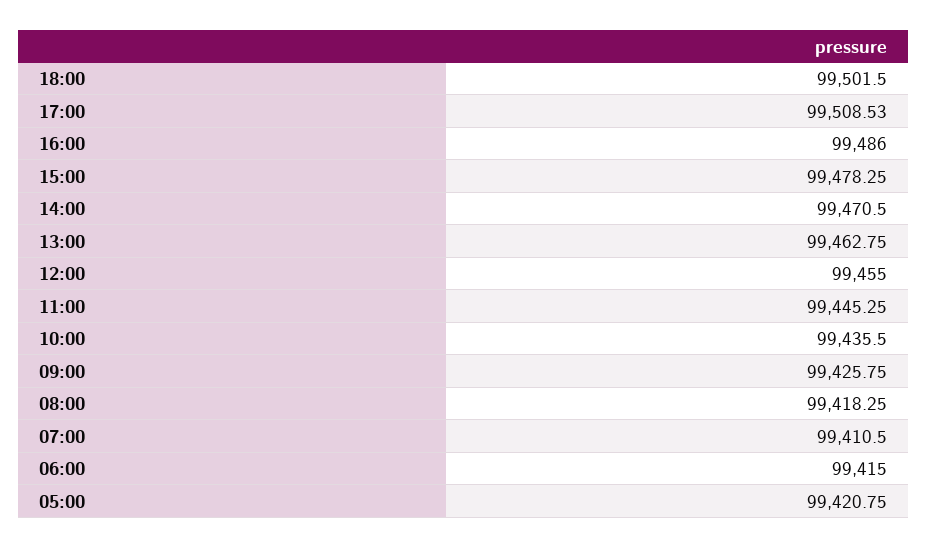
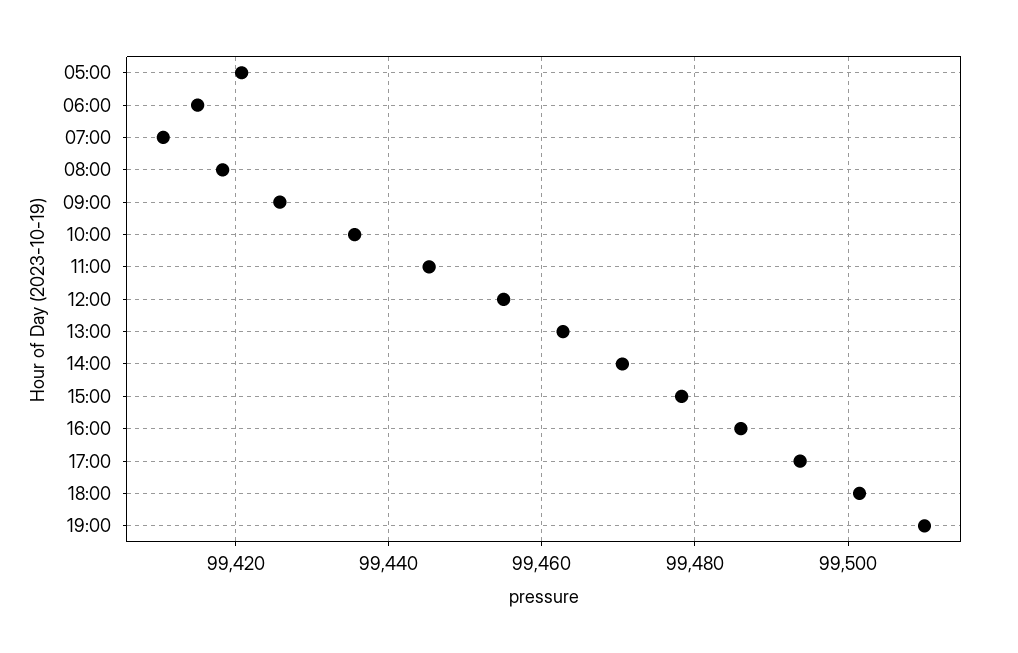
17:00: 99508.53 -> 99494
19:00: none -> 99510

